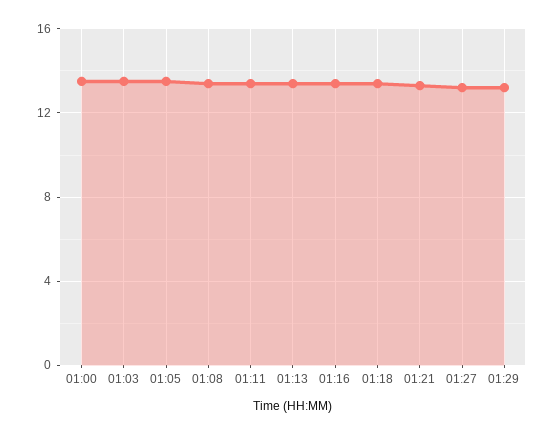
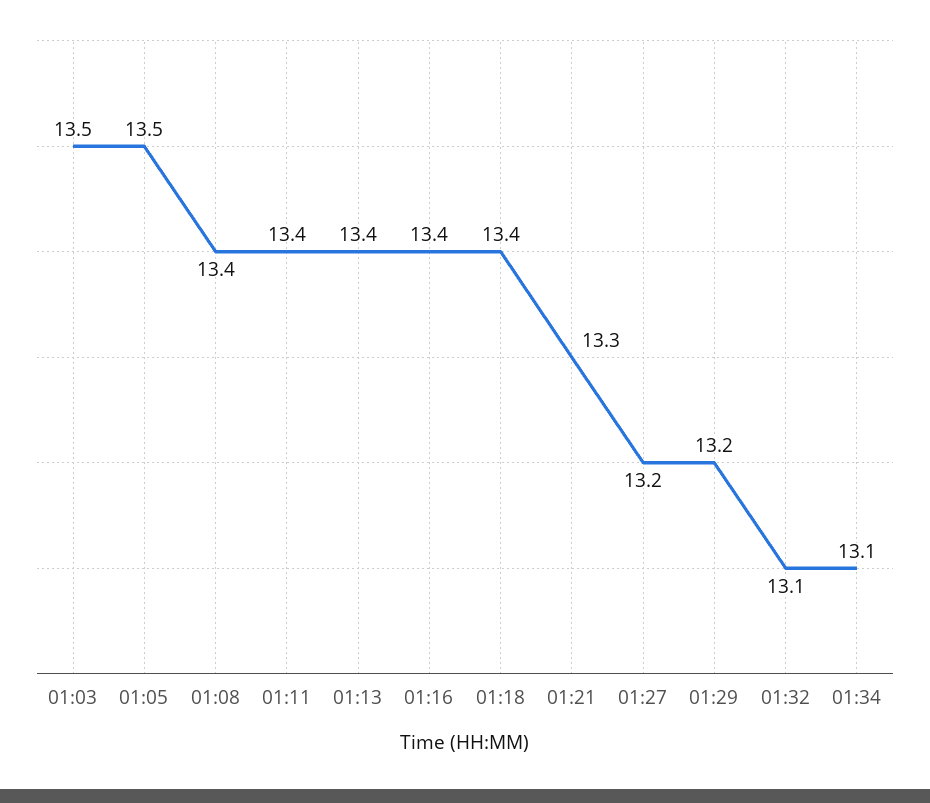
01:00: 13.5 -> none
01:32: none -> 13.1
01:34: none -> 13.1

